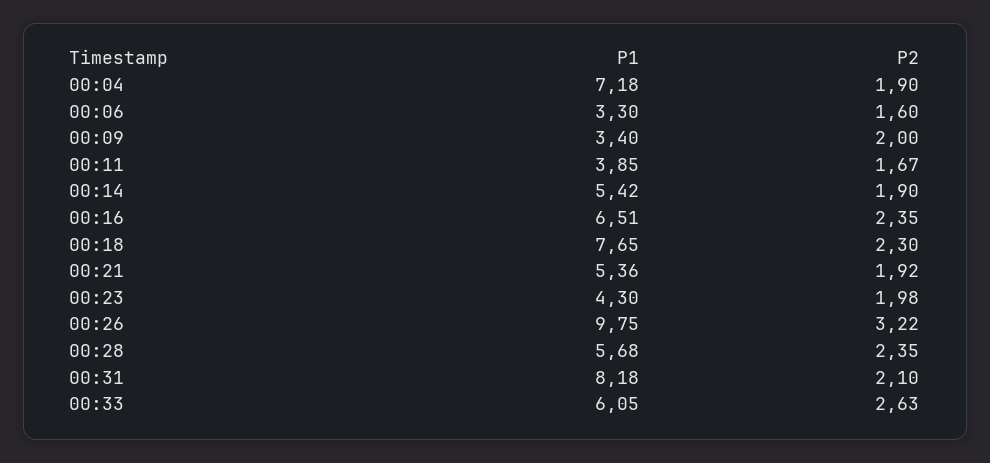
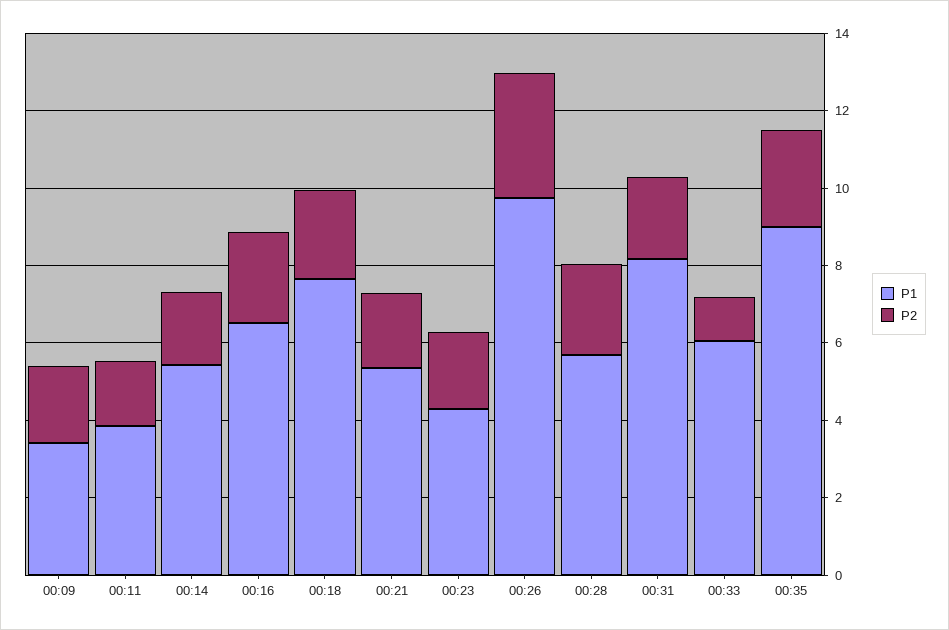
P1, 00:04: 7.18 -> none
P2, 00:04: 1.9 -> none
P1, 00:06: 3.3 -> none
P2, 00:06: 1.6 -> none
P2, 00:33: 2.63 -> 1
P1, 00:35: none -> 9
P2, 00:35: none -> 2.5

